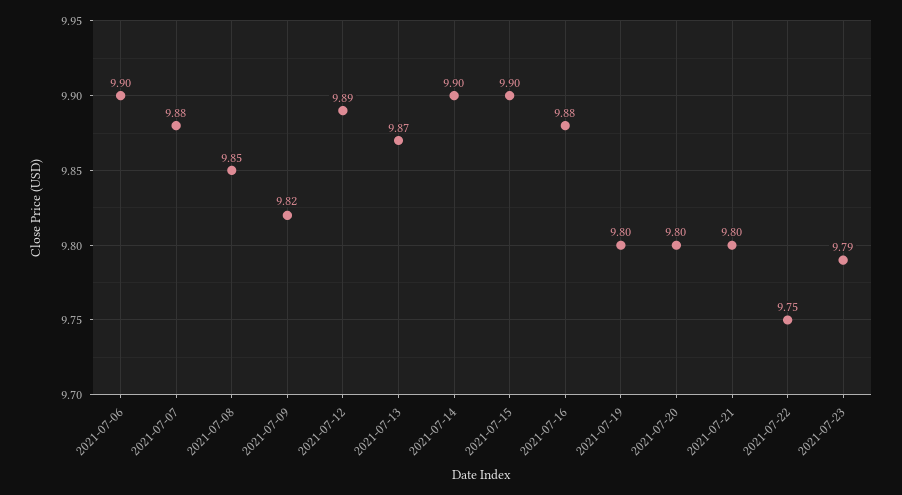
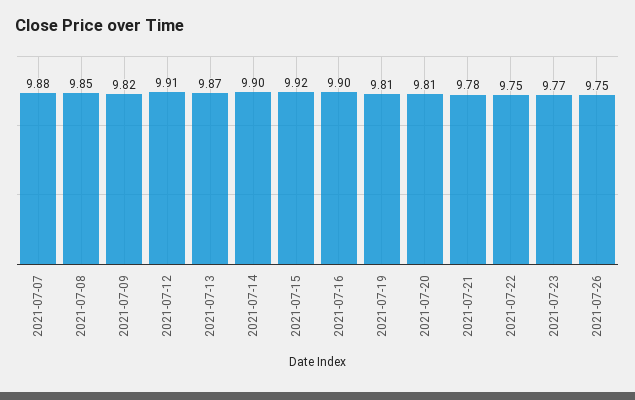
2021-07-06: 9.9 -> none
2021-07-12: 9.89 -> 9.91
2021-07-15: 9.9 -> 9.92
2021-07-16: 9.88 -> 9.9
2021-07-19: 9.8 -> 9.81
2021-07-20: 9.8 -> 9.81
2021-07-21: 9.8 -> 9.78
2021-07-23: 9.79 -> 9.77
2021-07-26: none -> 9.75

